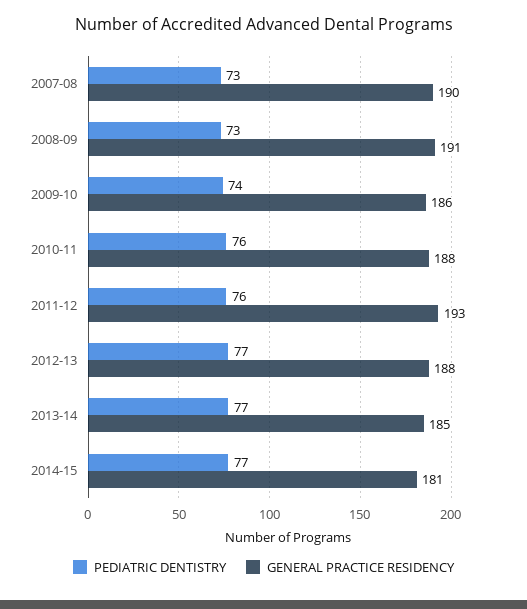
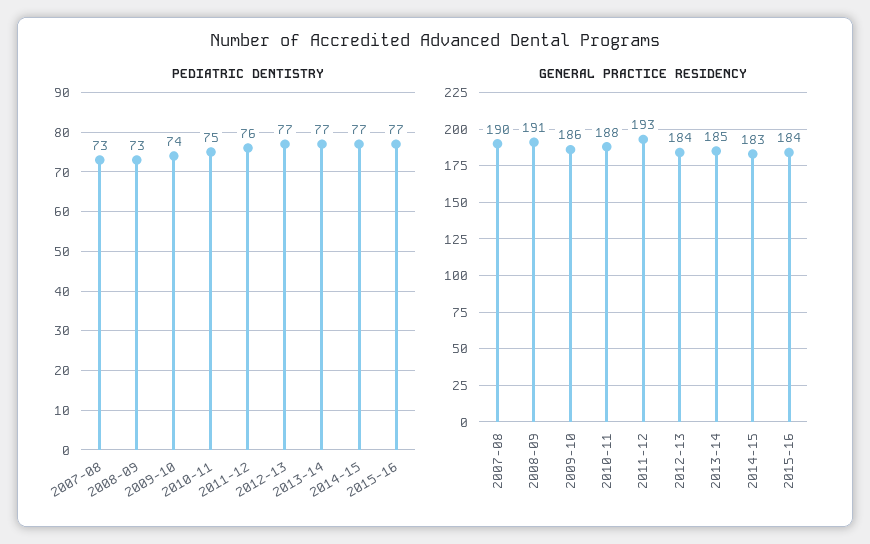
PEDIATRIC DENTISTRY, 2010-11: 76 -> 75
GENERAL PRACTICE RESIDENCY, 2012-13: 188 -> 184
GENERAL PRACTICE RESIDENCY, 2014-15: 181 -> 183
PEDIATRIC DENTISTRY, 2015-16: none -> 77
GENERAL PRACTICE RESIDENCY, 2015-16: none -> 184

